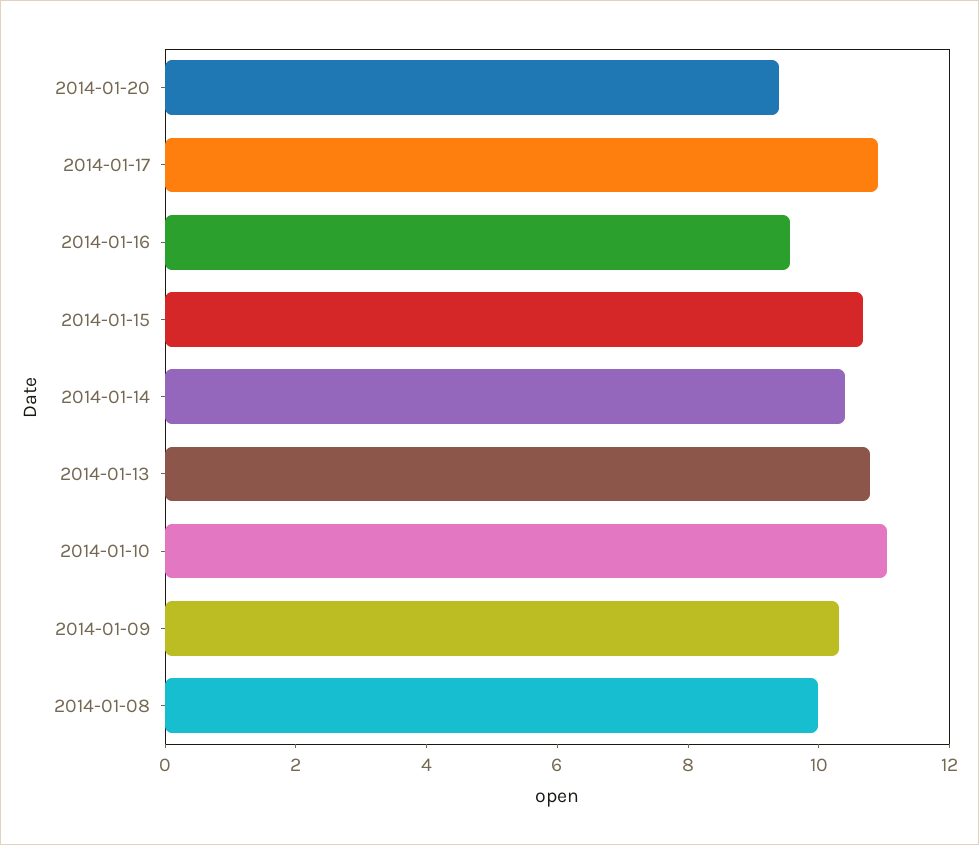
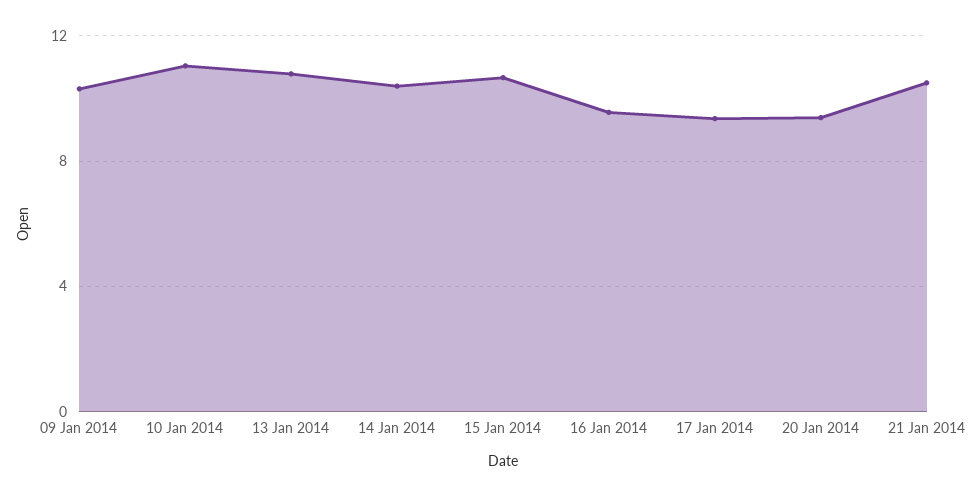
2014-01-17: 11 -> 9.5
2014-01-08: 10 -> none
21 Jan 2014: none -> 10.5

